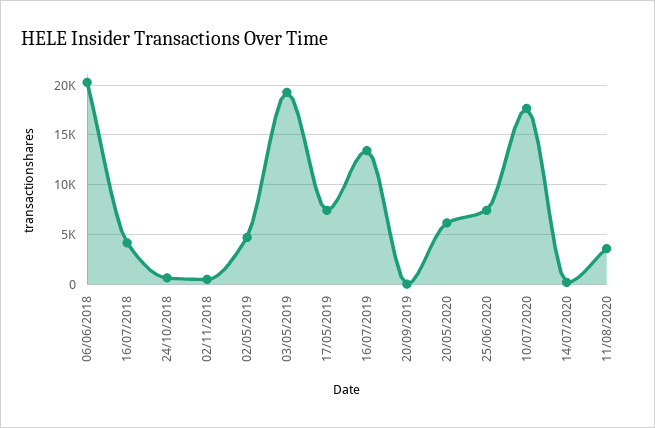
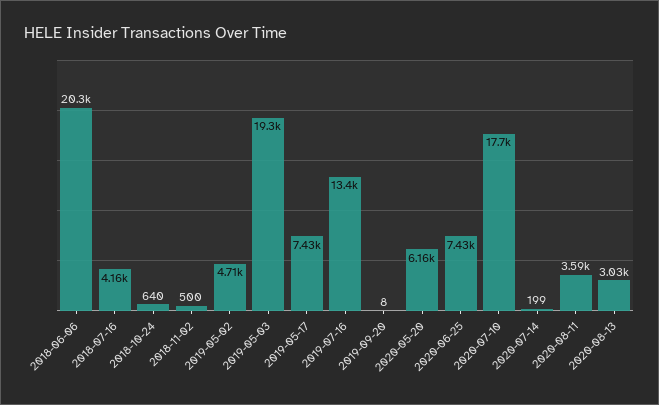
2020-08-13: none -> 3030

